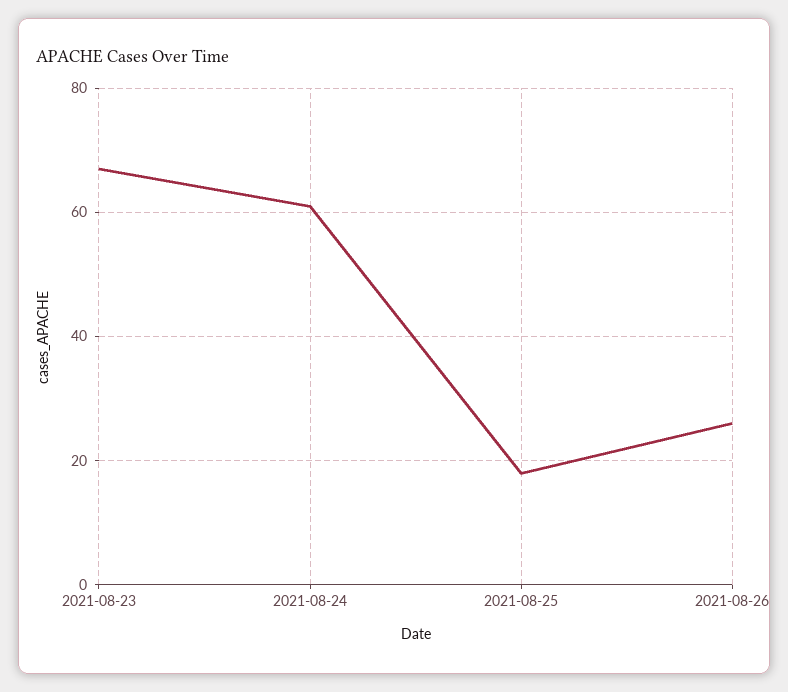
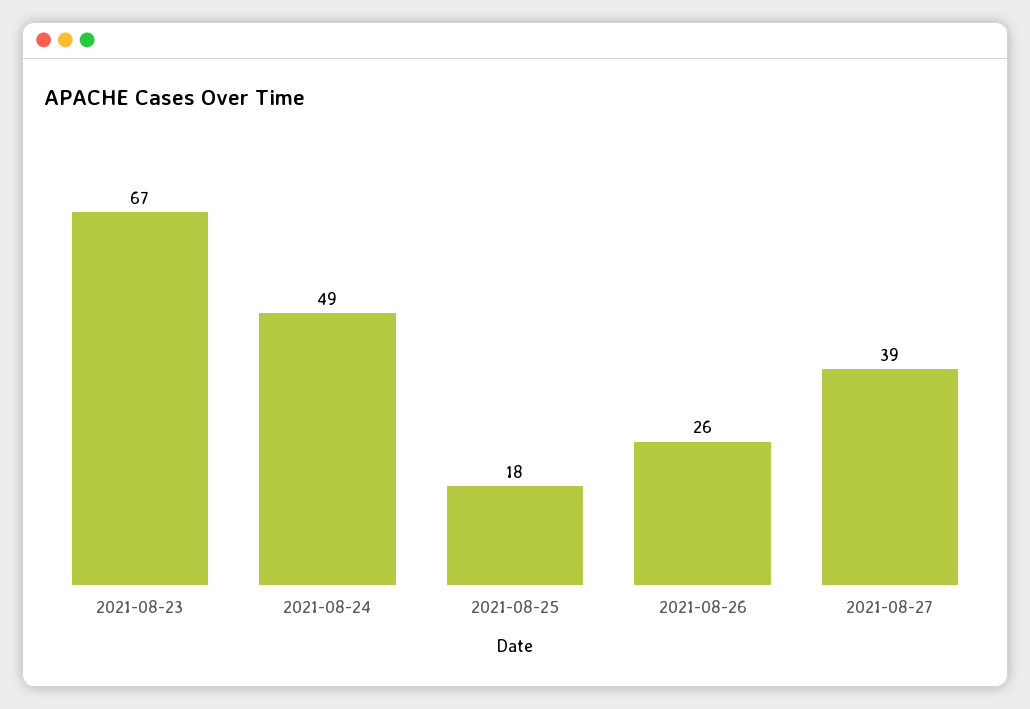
2021-08-24: 60 -> 49
2021-08-27: none -> 39

